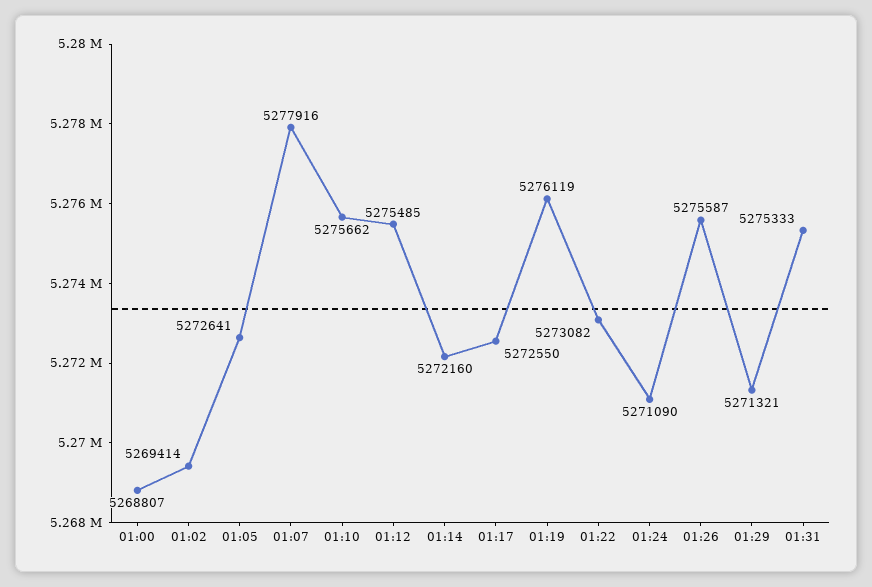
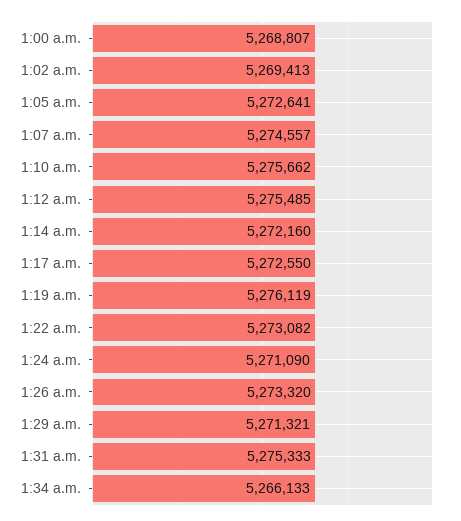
01:02: 5269414 -> 5269413
01:07: 5277916 -> 5274557
01:26: 5275587 -> 5273320
1:34 a.m.: none -> 5266133

